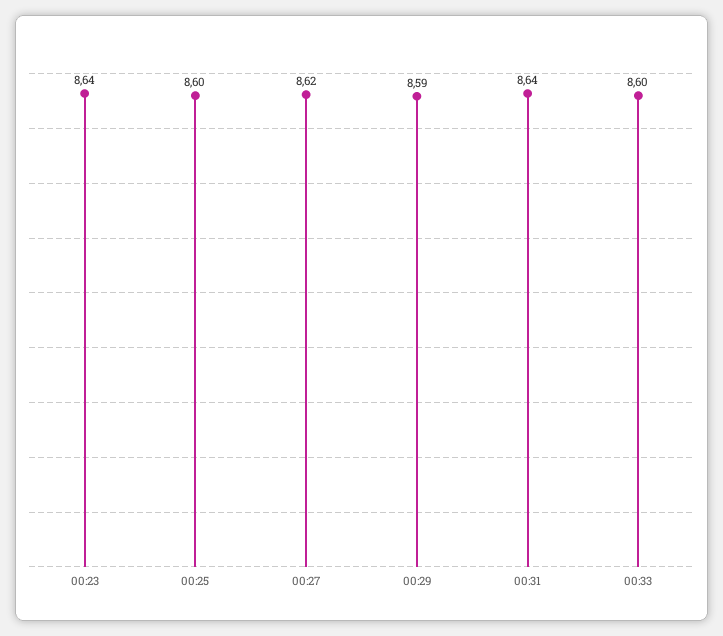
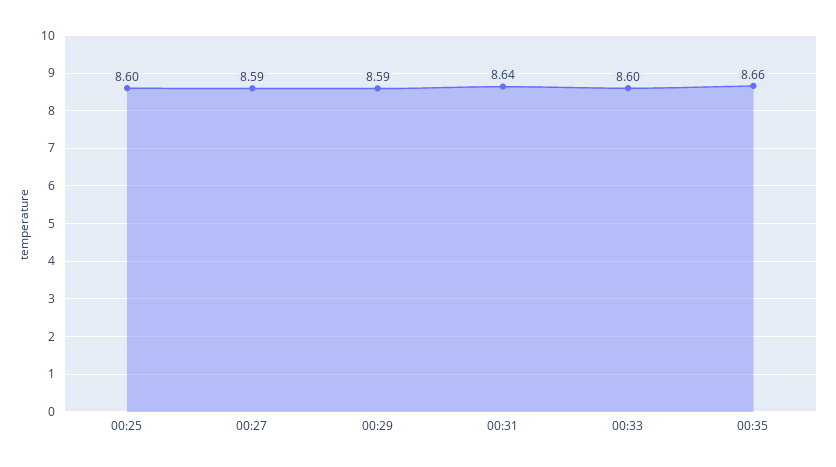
00:23: 8.64 -> none
00:27: 8.62 -> 8.59
00:35: none -> 8.66

